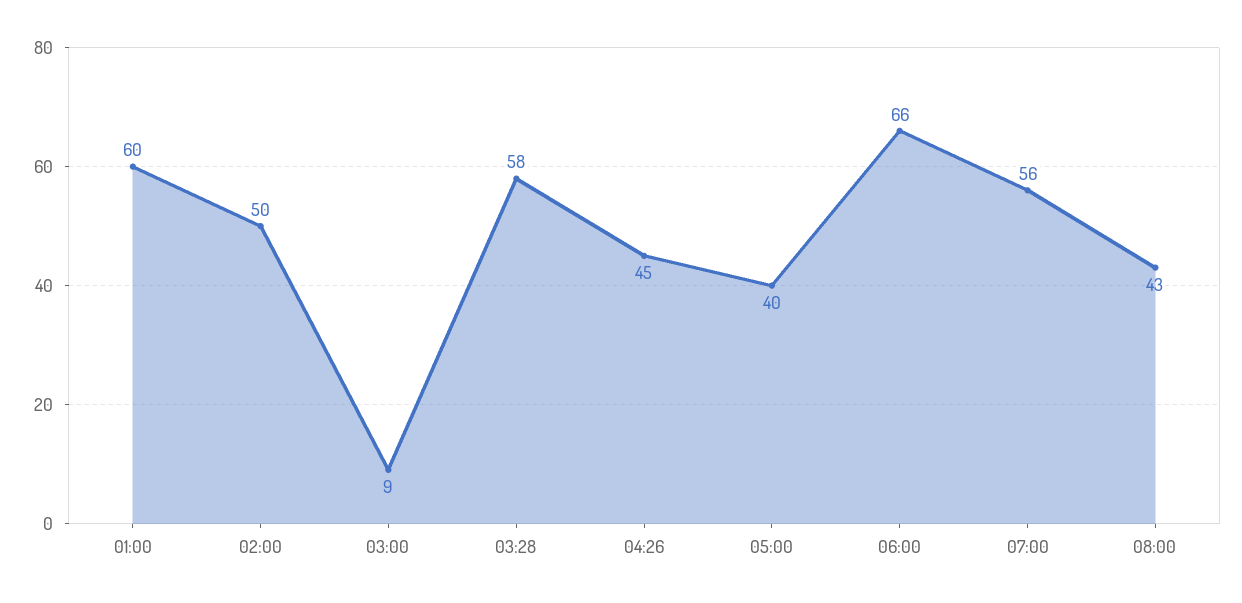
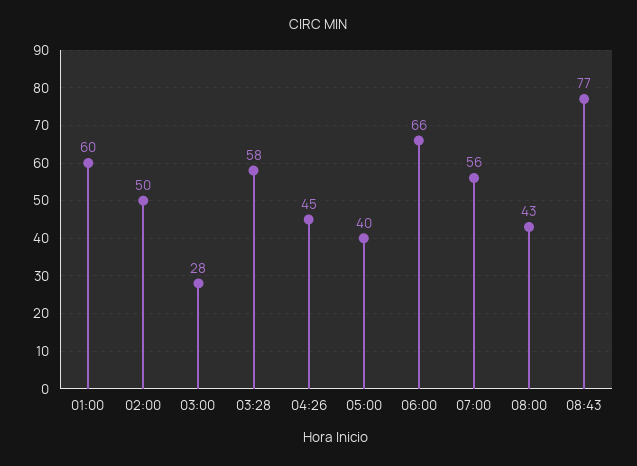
03:00: 9 -> 28
08:43: none -> 77

